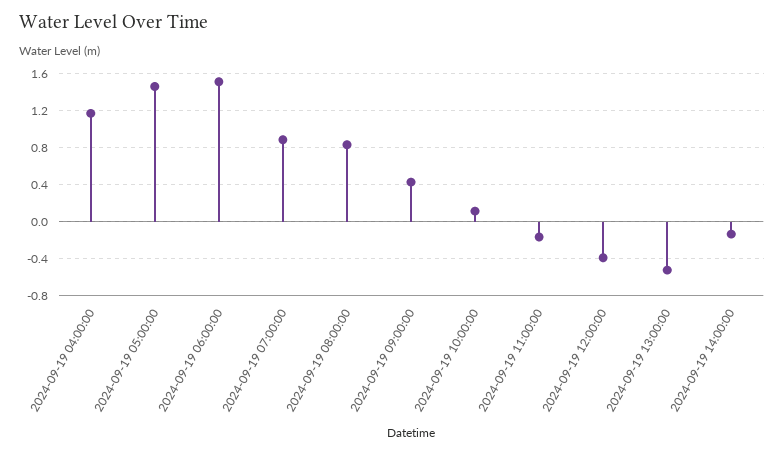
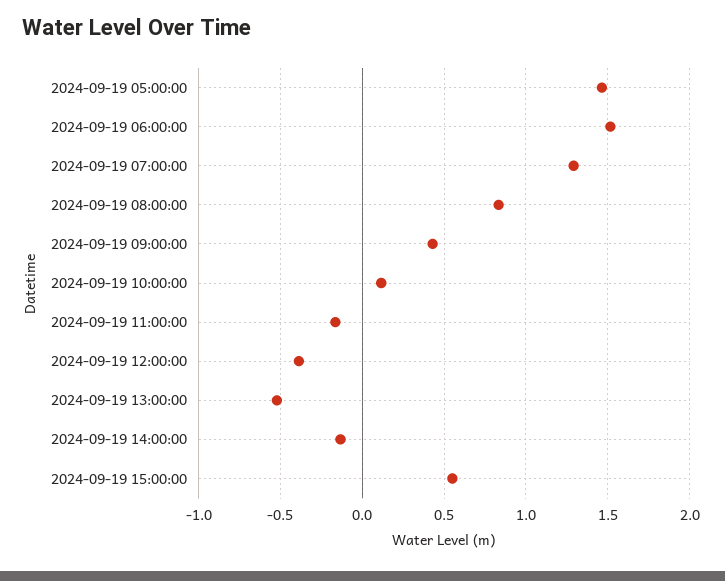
2024-09-19 04:00:00: 1.2 -> none
2024-09-19 07:00:00: 0.9 -> 1.3
2024-09-19 15:00:00: none -> 0.55

